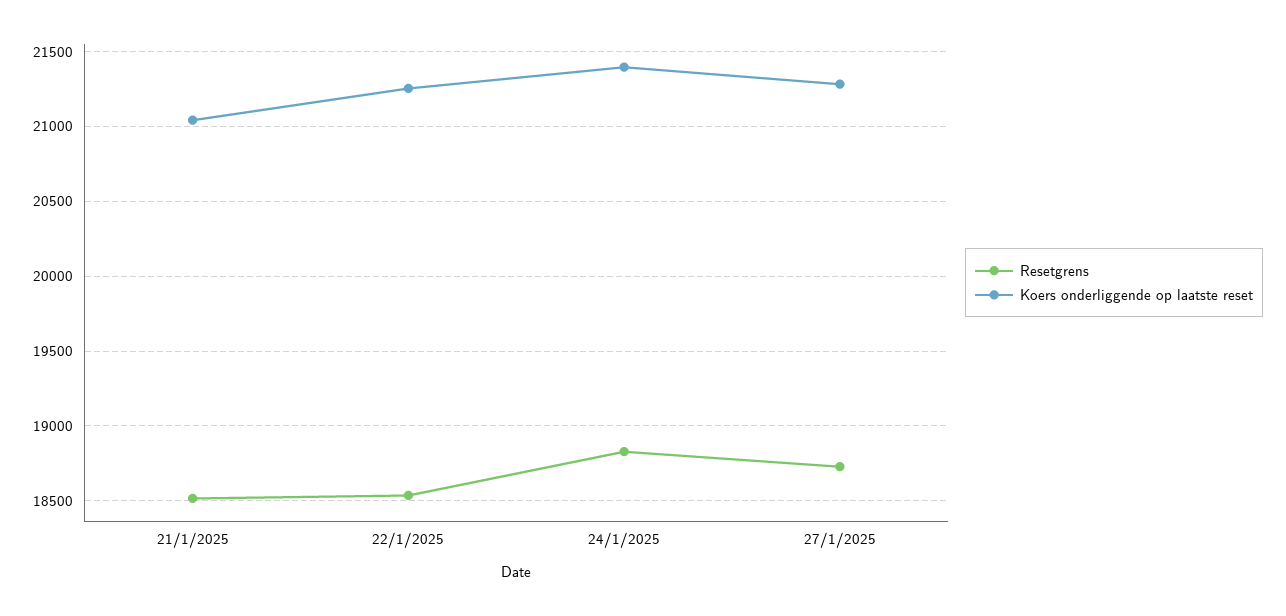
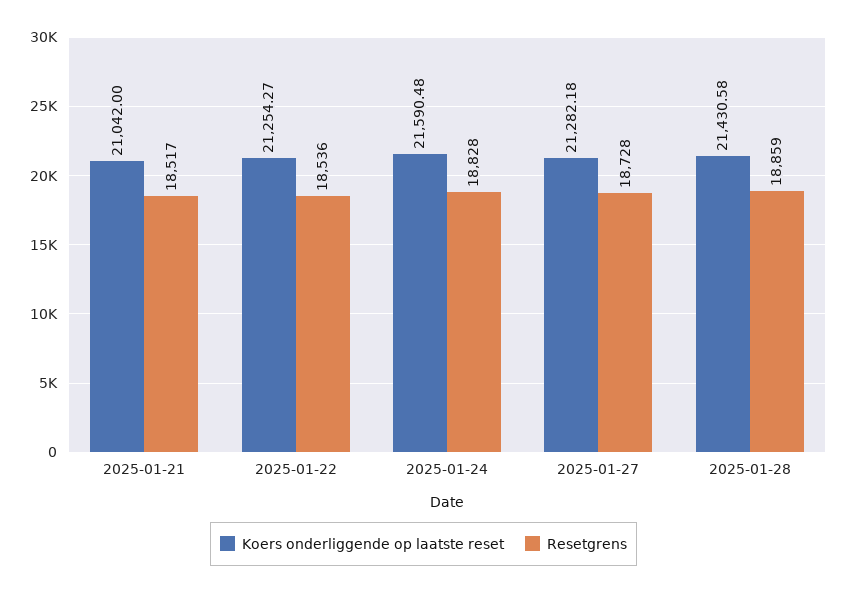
Koers onderliggende op laatste reset, 24/1/2025: 21400 -> 21590.48
Koers onderliggende op laatste reset, 2025-01-28: none -> 21430.58
Resetgrens, 2025-01-28: none -> 18859

